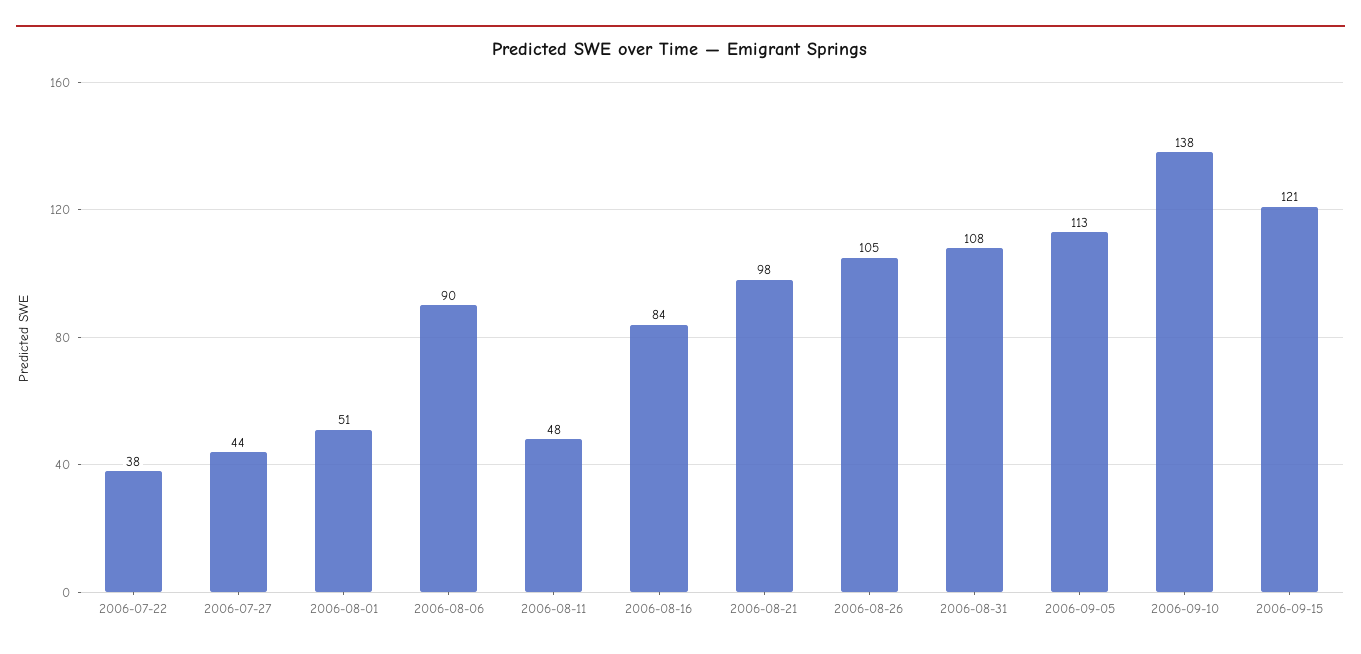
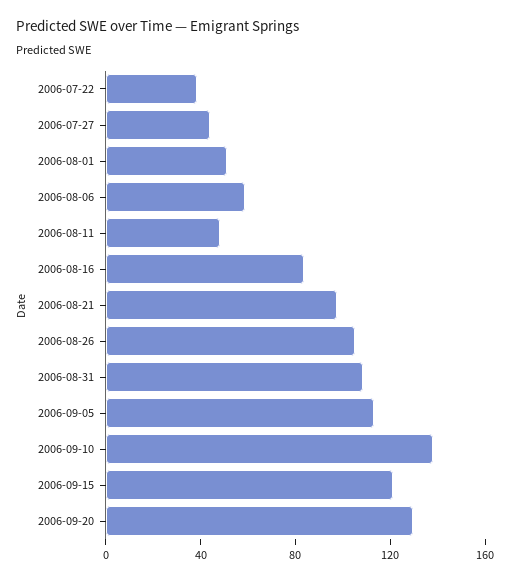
2006-08-06: 90 -> 60
2006-09-20: none -> 130

